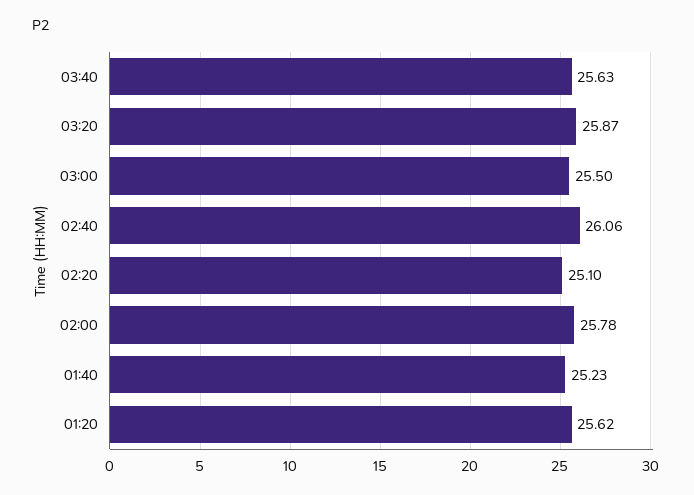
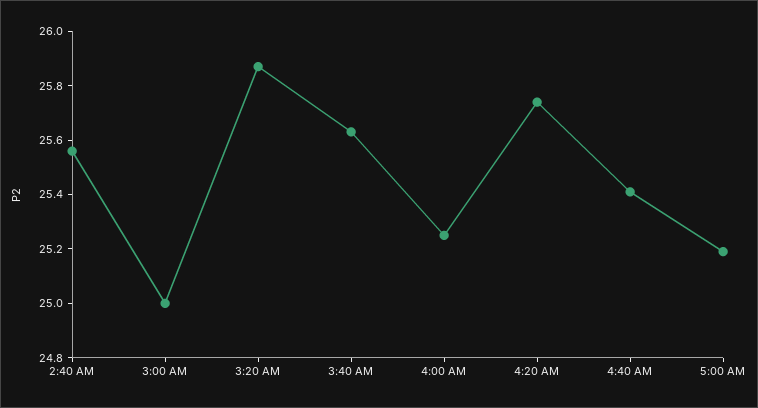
03:00: 25.5 -> 25
02:40: 26.06 -> 25.55
02:20: 25.1 -> none
02:00: 25.78 -> none
01:40: 25.23 -> none
01:20: 25.62 -> none
4:00 AM: none -> 25.25
4:20 AM: none -> 25.75
4:40 AM: none -> 25.4
5:00 AM: none -> 25.2

